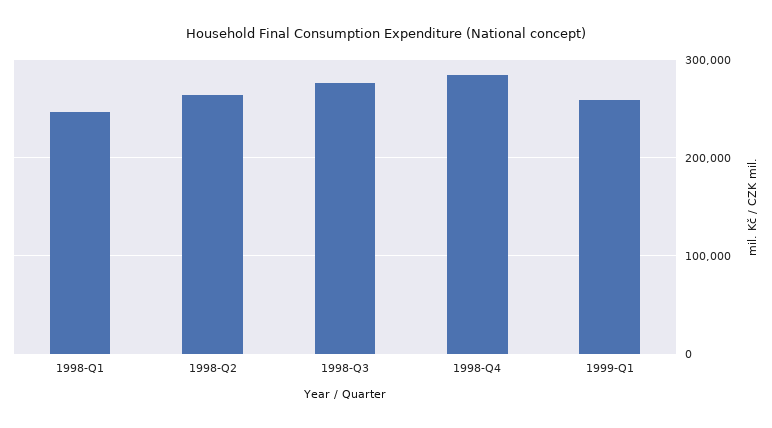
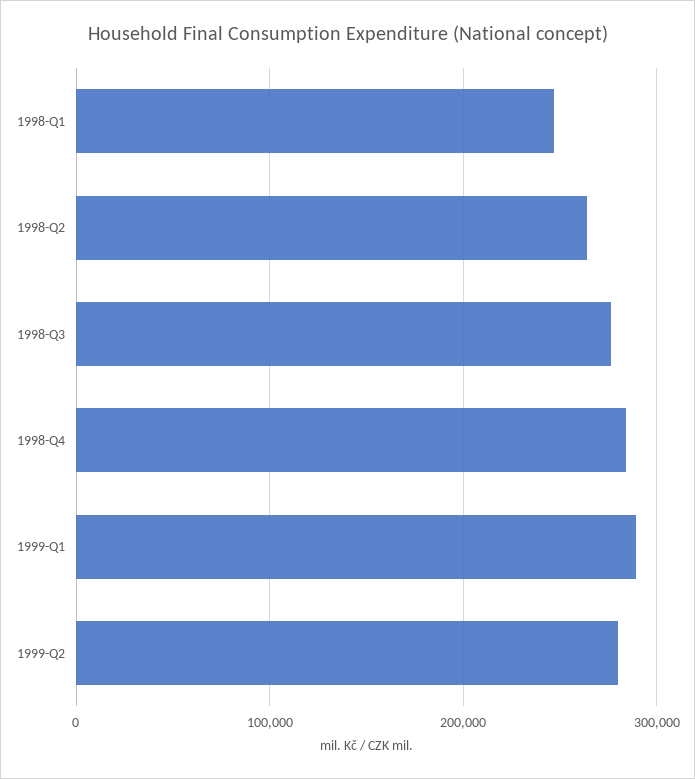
1999-Q1: 260000 -> 290000
1999-Q2: none -> 280000

